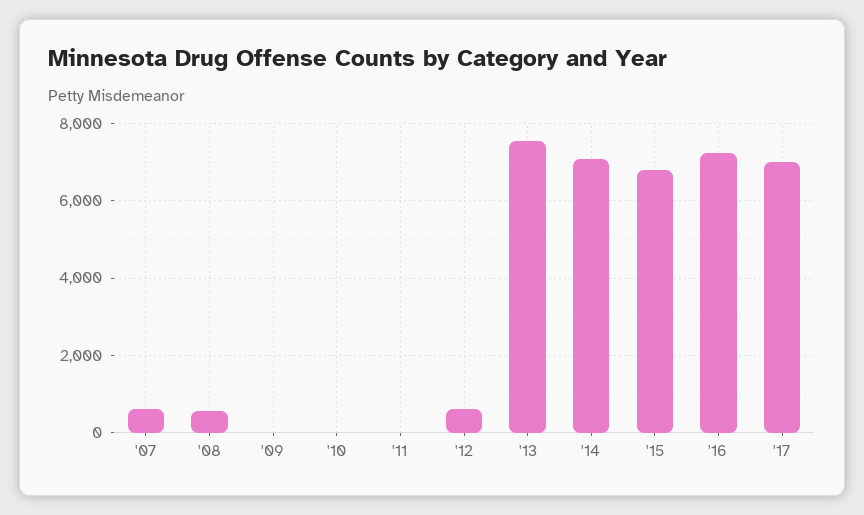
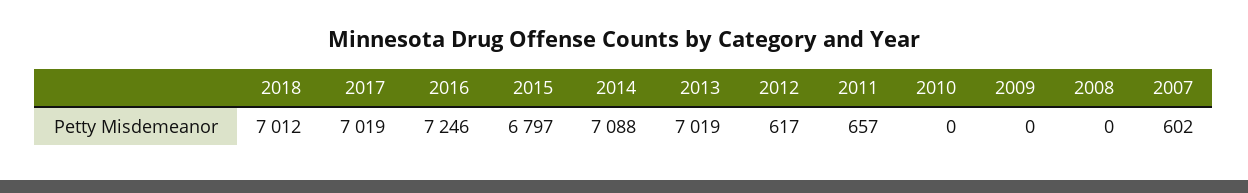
'08: 600 -> 0
'11: 0 -> 657
'13: 7600 -> 7019
2018: none -> 7012

